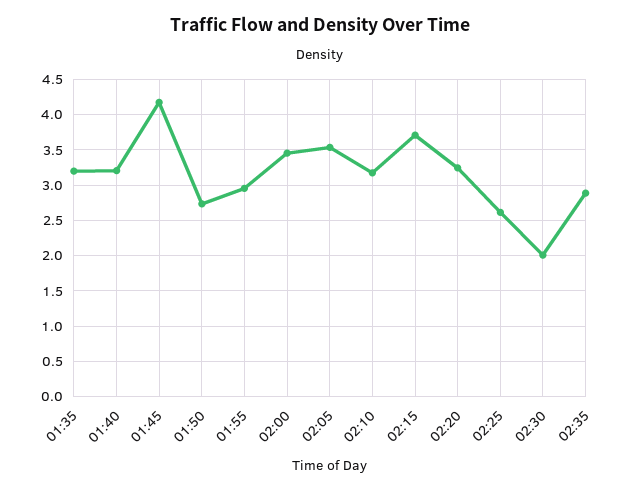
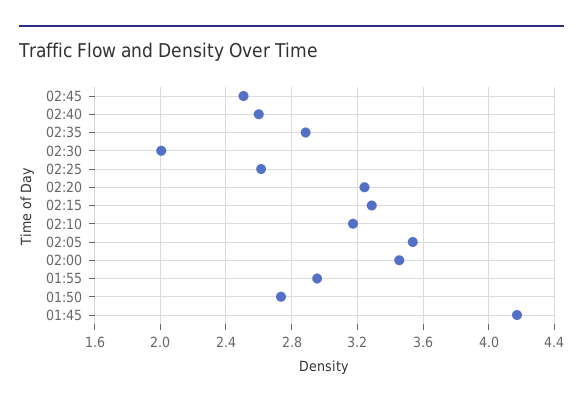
01:35: 3.2 -> none
01:40: 3.2 -> none
02:15: 3.7 -> 3.3
02:45: none -> 2.5
02:40: none -> 2.6

